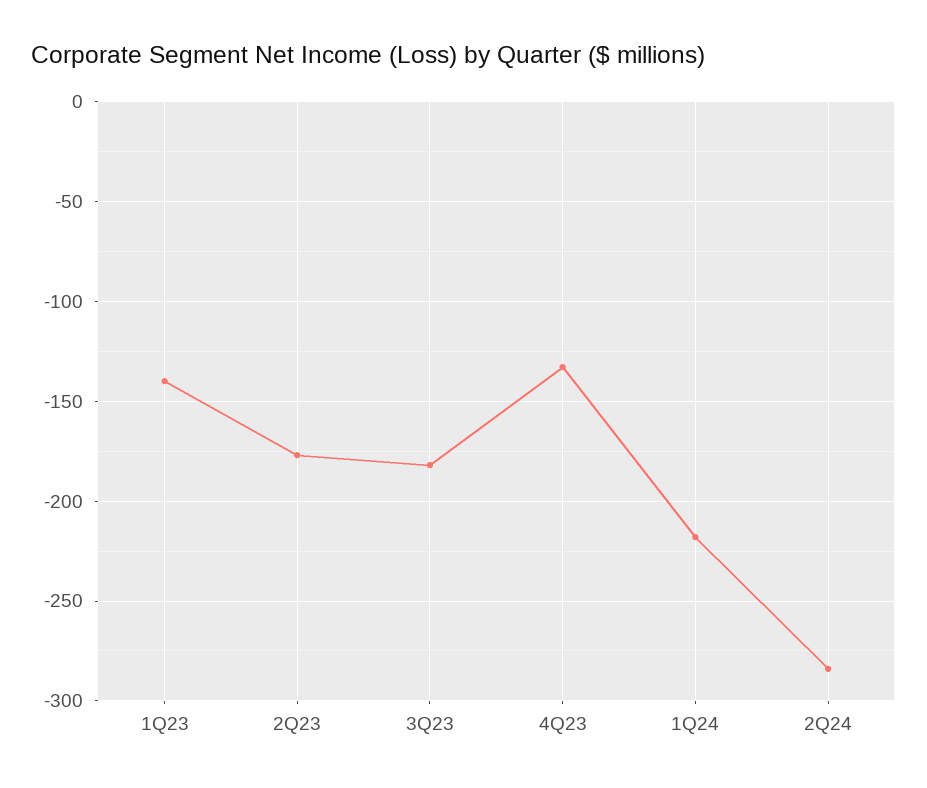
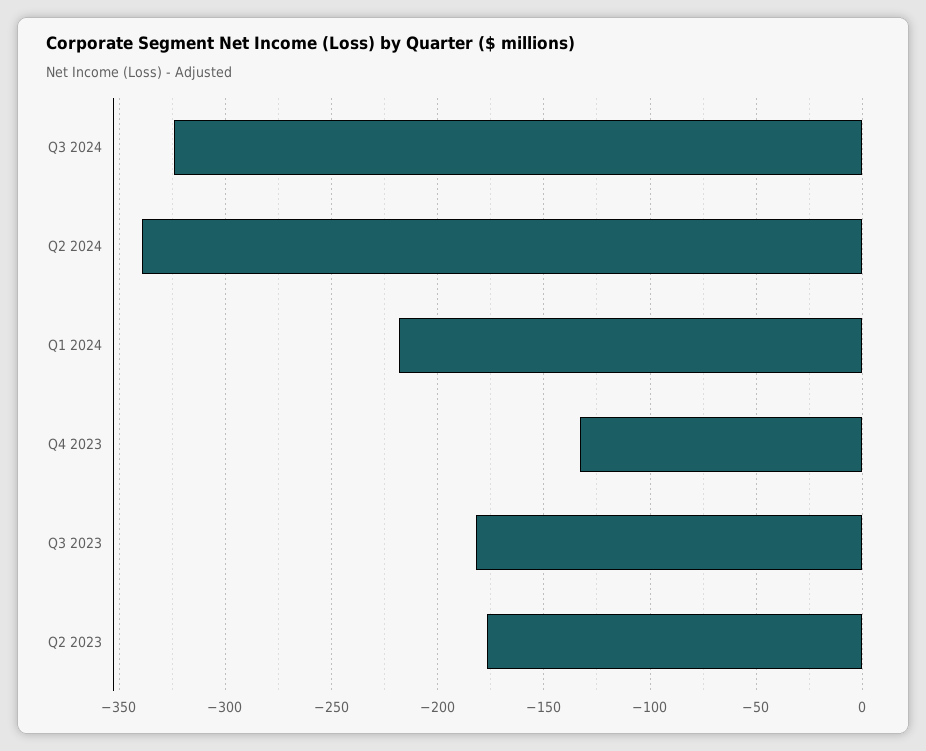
1Q23: -140 -> none
2Q24: -285 -> -340
Q3 2024: none -> -325

